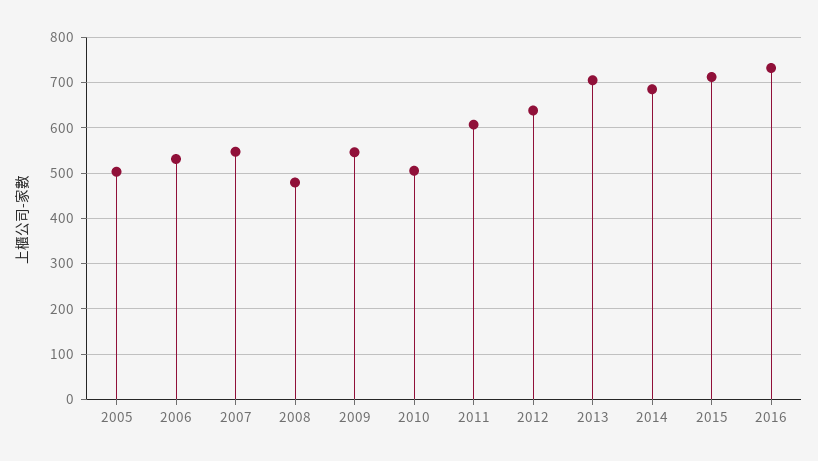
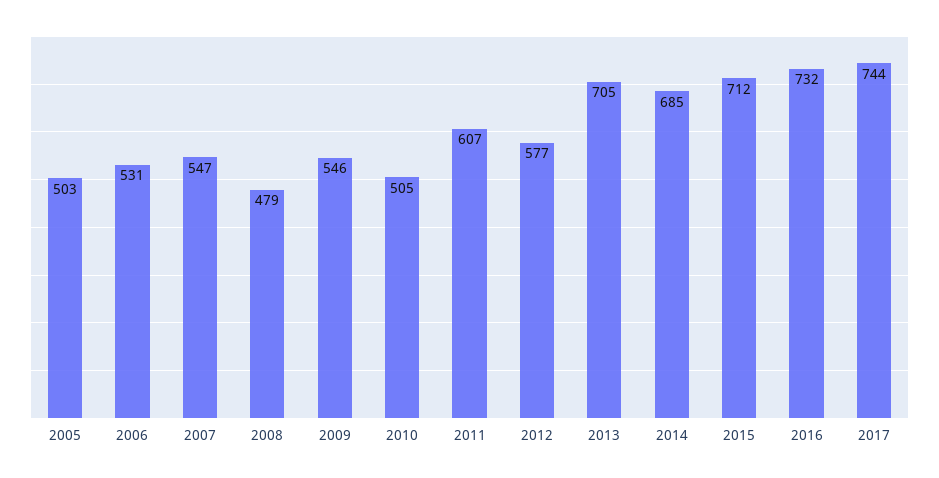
2012: 640 -> 577
2017: none -> 744

